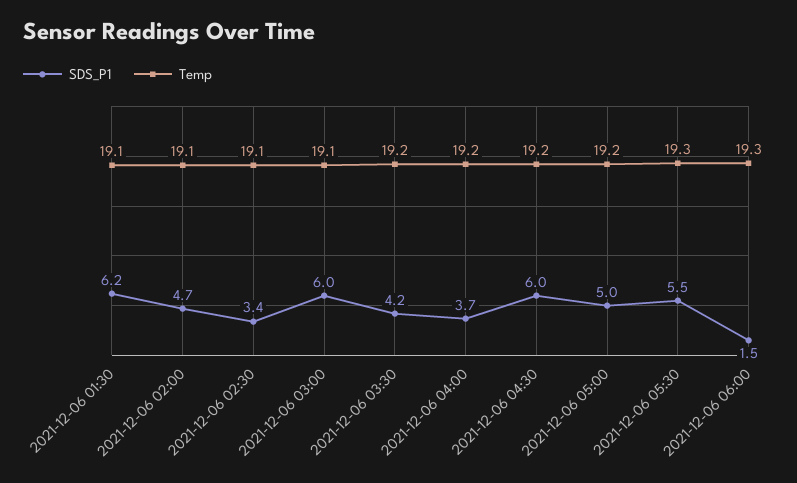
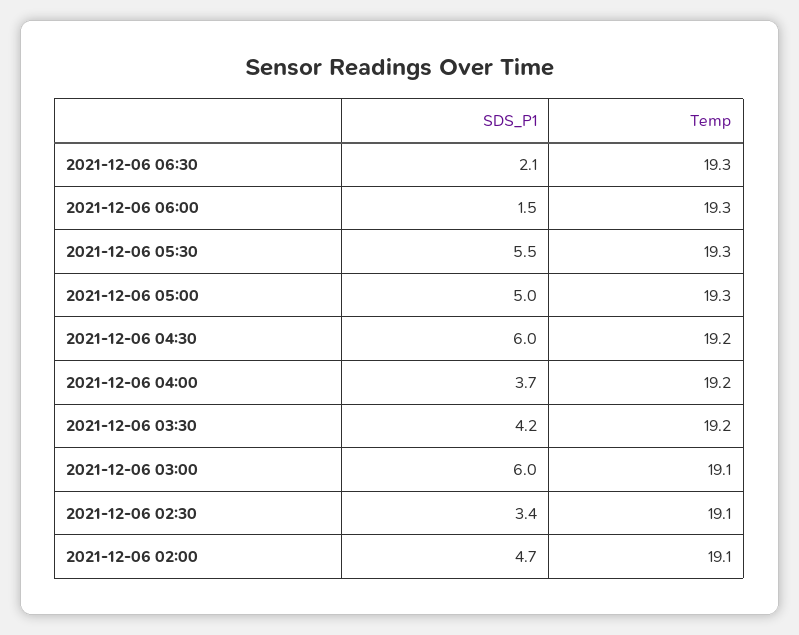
SDS_P1, 2021-12-06 01:30: 6.2 -> none
Temp, 2021-12-06 01:30: 19.1 -> none
Temp, 2021-12-06 05:00: 19.2 -> 19.3
SDS_P1, 2021-12-06 06:30: none -> 2.1
Temp, 2021-12-06 06:30: none -> 19.3

